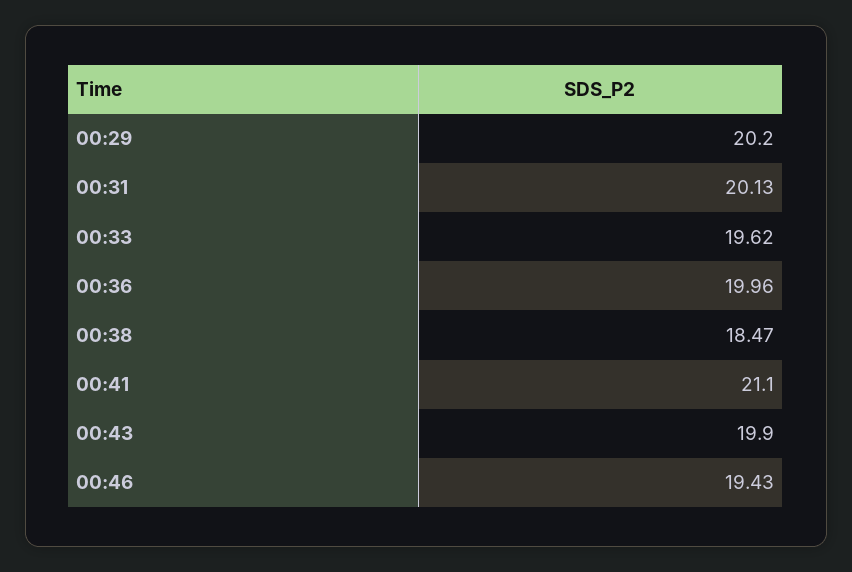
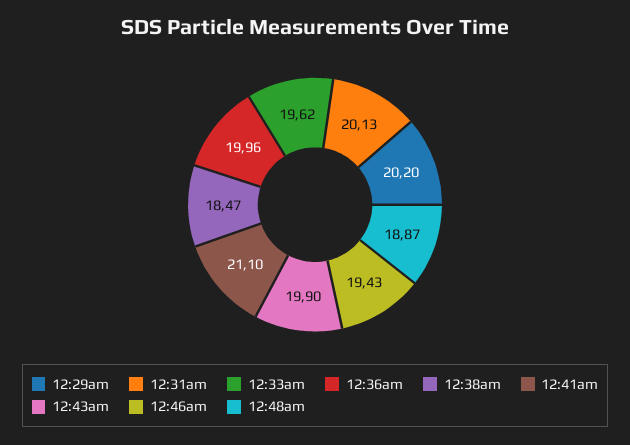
12:48am: none -> 18.87

